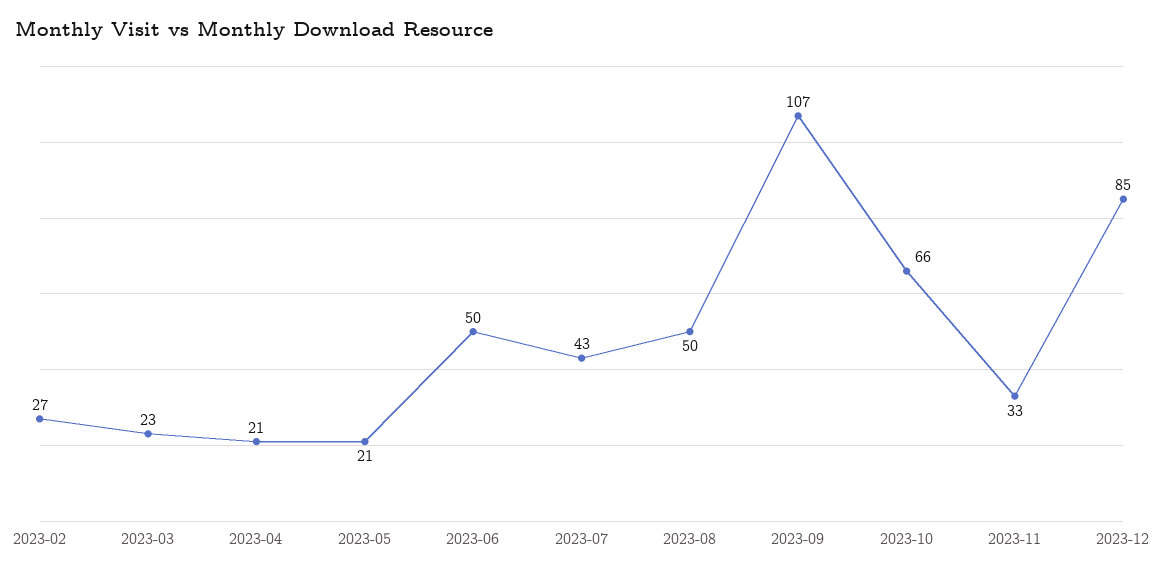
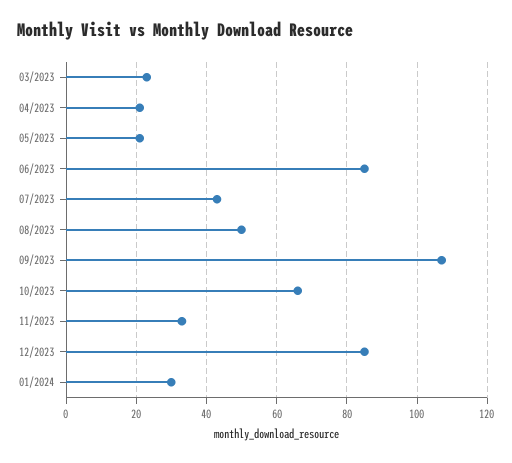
2023-02: 27 -> none
2023-06: 50 -> 85
01/2024: none -> 30

